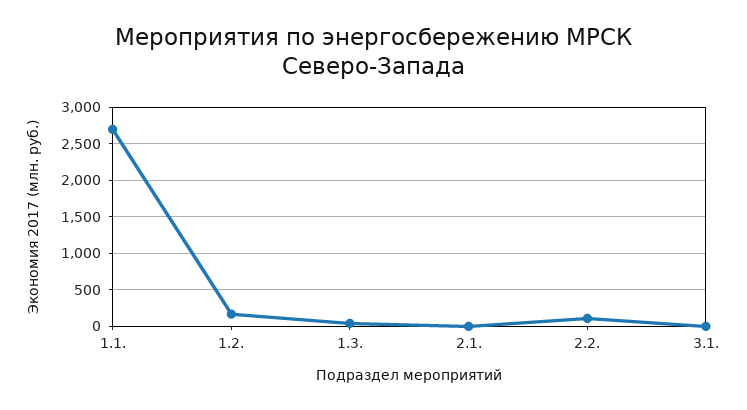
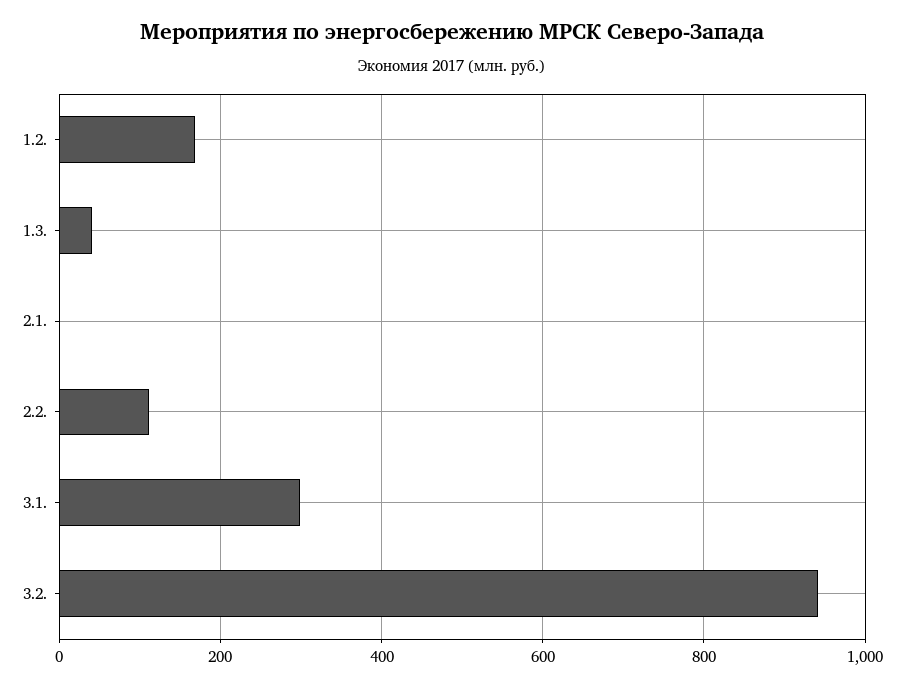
1.1.: 2700 -> none
3.1.: 0 -> 300
3.2.: none -> 940

